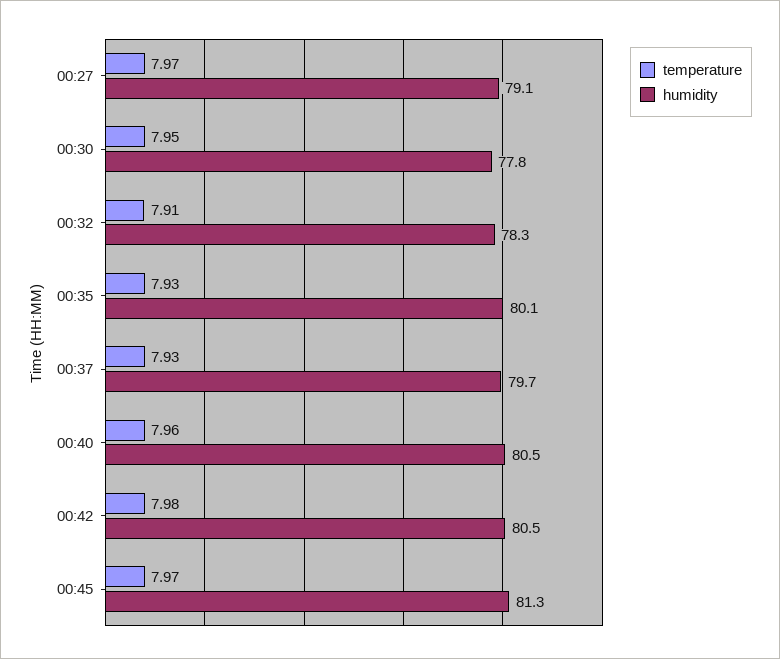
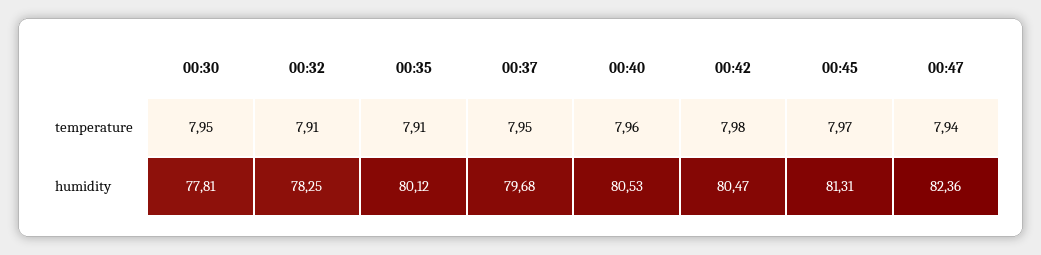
temperature, 00:27: 7.97 -> none
humidity, 00:27: 79.1 -> none
temperature, 00:35: 7.93 -> 7.91
temperature, 00:37: 7.93 -> 7.95
temperature, 00:47: none -> 7.94
humidity, 00:47: none -> 82.36

